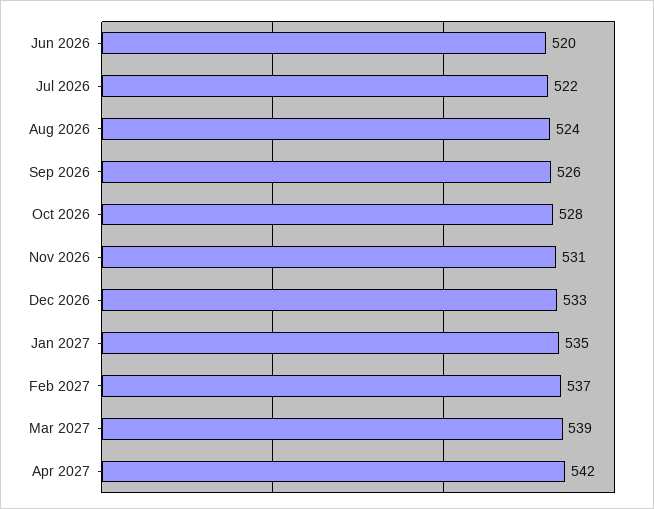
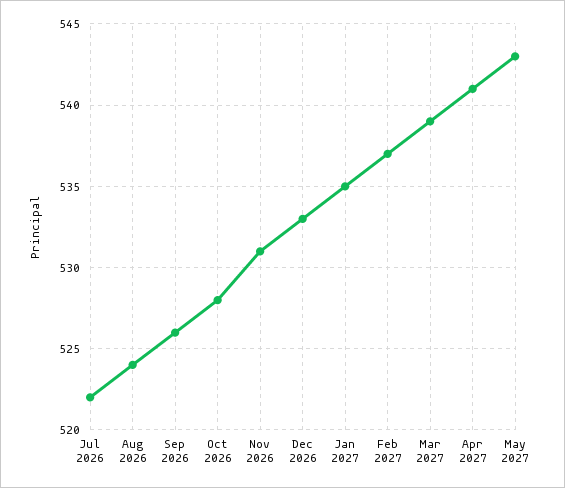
Jun 2026: 520 -> none
Apr 2027: 542 -> 541
May 2027: none -> 543

